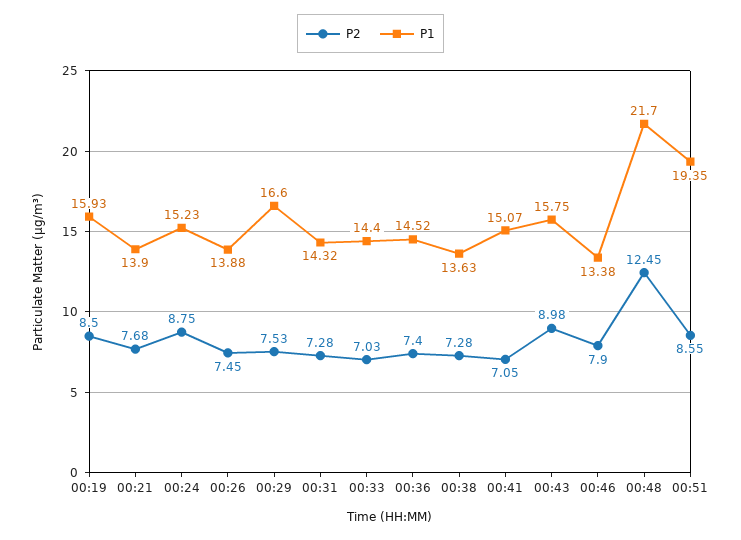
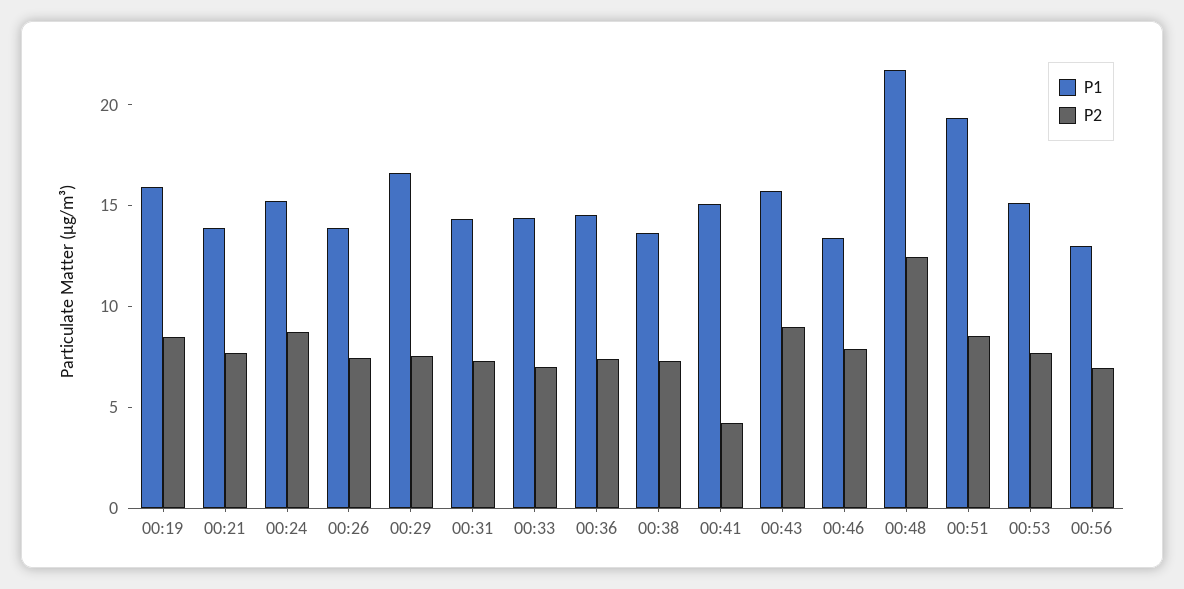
P2, 00:41: 7.05 -> 4
P1, 00:53: none -> 15
P2, 00:53: none -> 8
P1, 00:56: none -> 13
P2, 00:56: none -> 7

